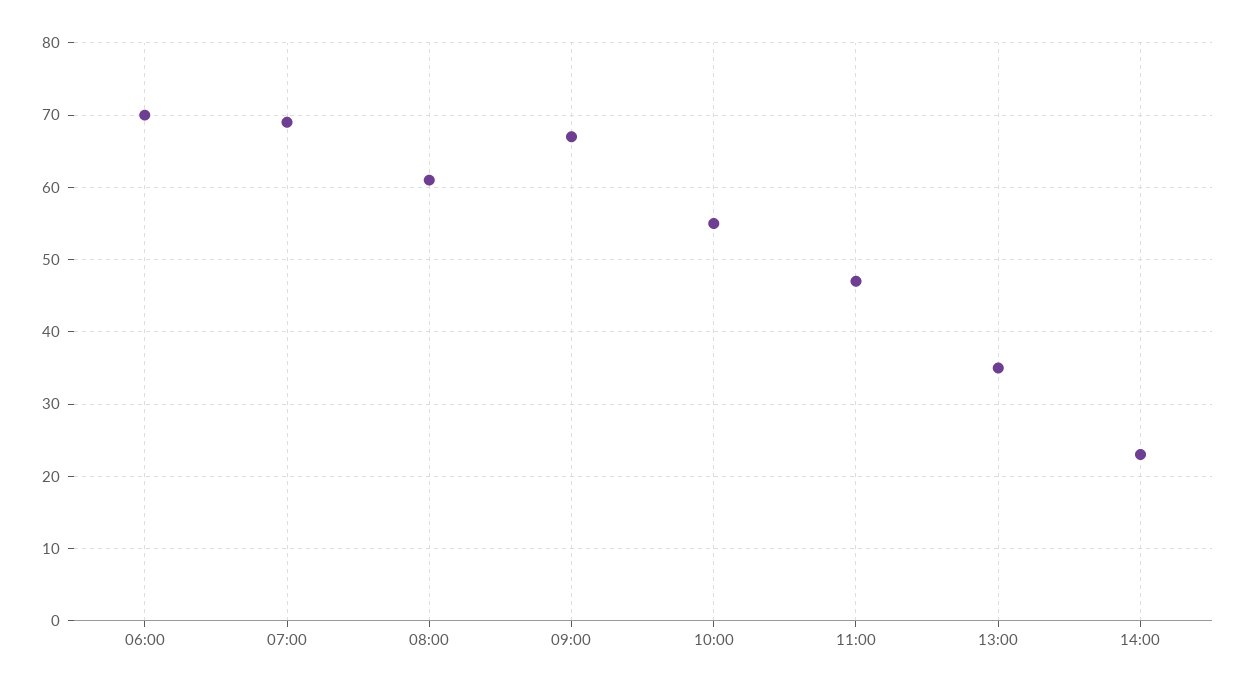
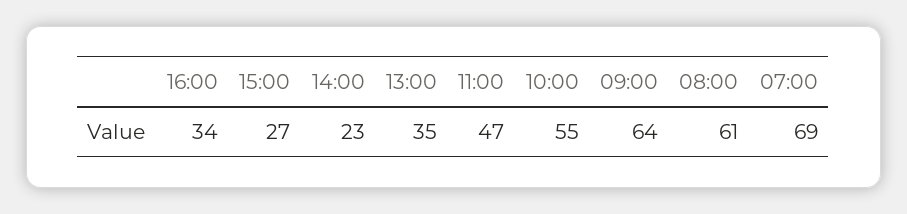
06:00: 70 -> none
09:00: 67 -> 64
16:00: none -> 34
15:00: none -> 27

